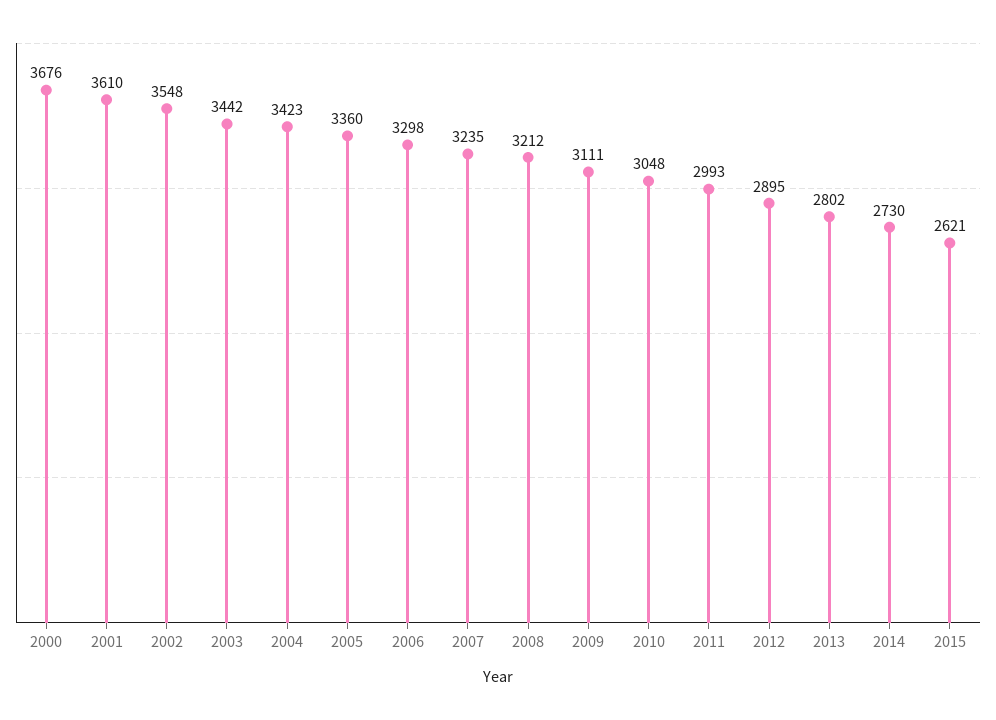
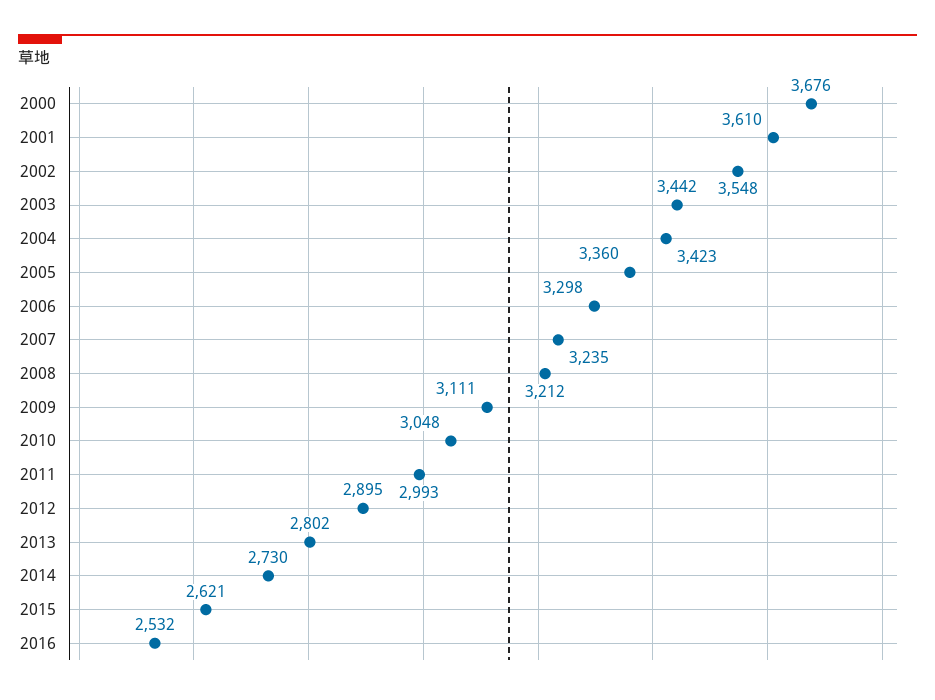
2016: none -> 2532

